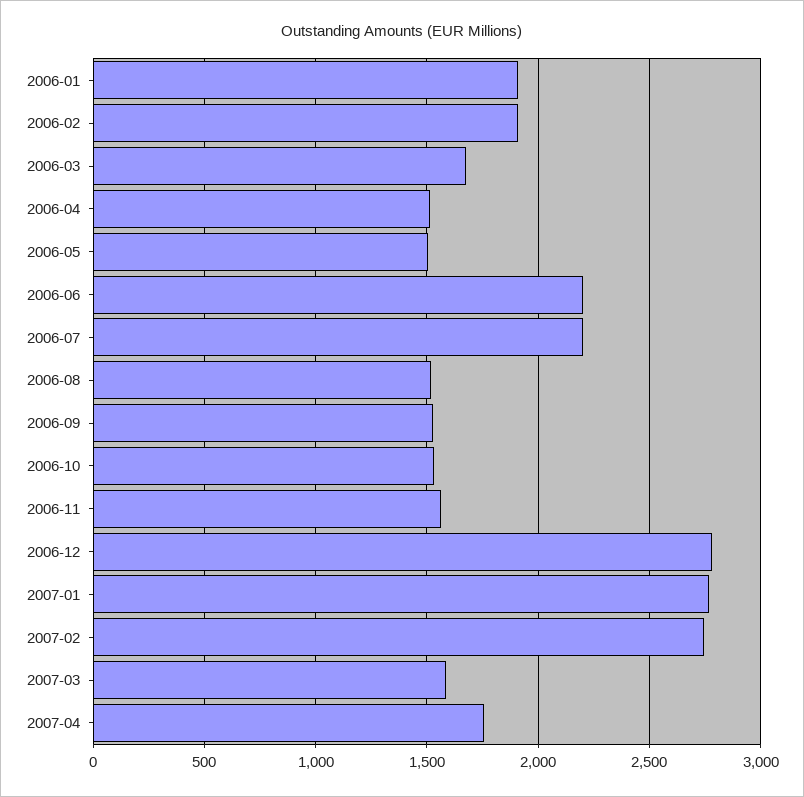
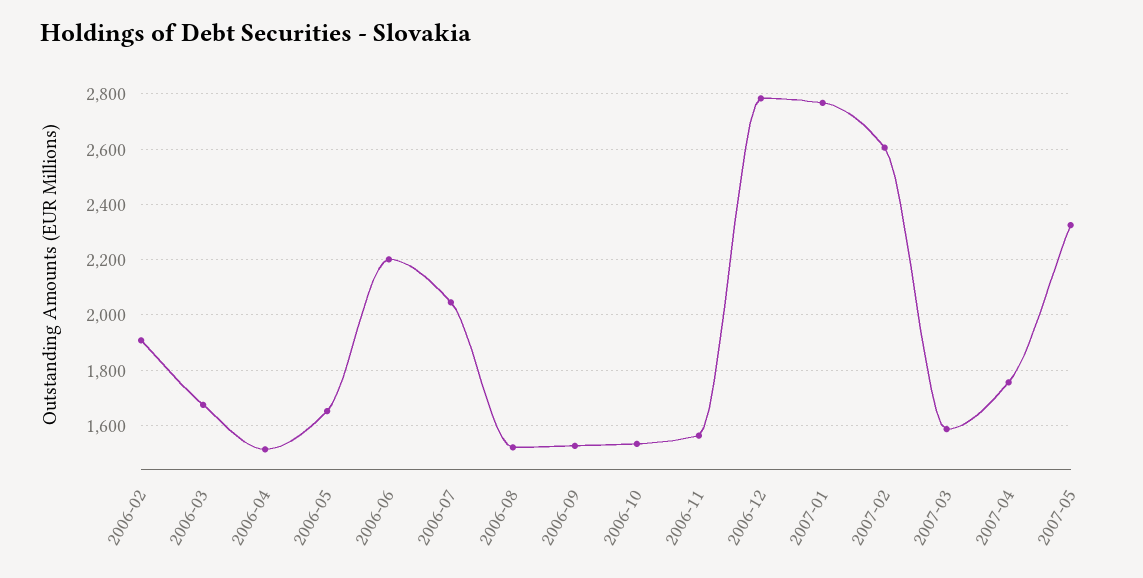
2006-01: 1900 -> none
2006-05: 1500 -> 1650
2006-07: 2200 -> 2050
2007-02: 2750 -> 2600
2007-05: none -> 2325

